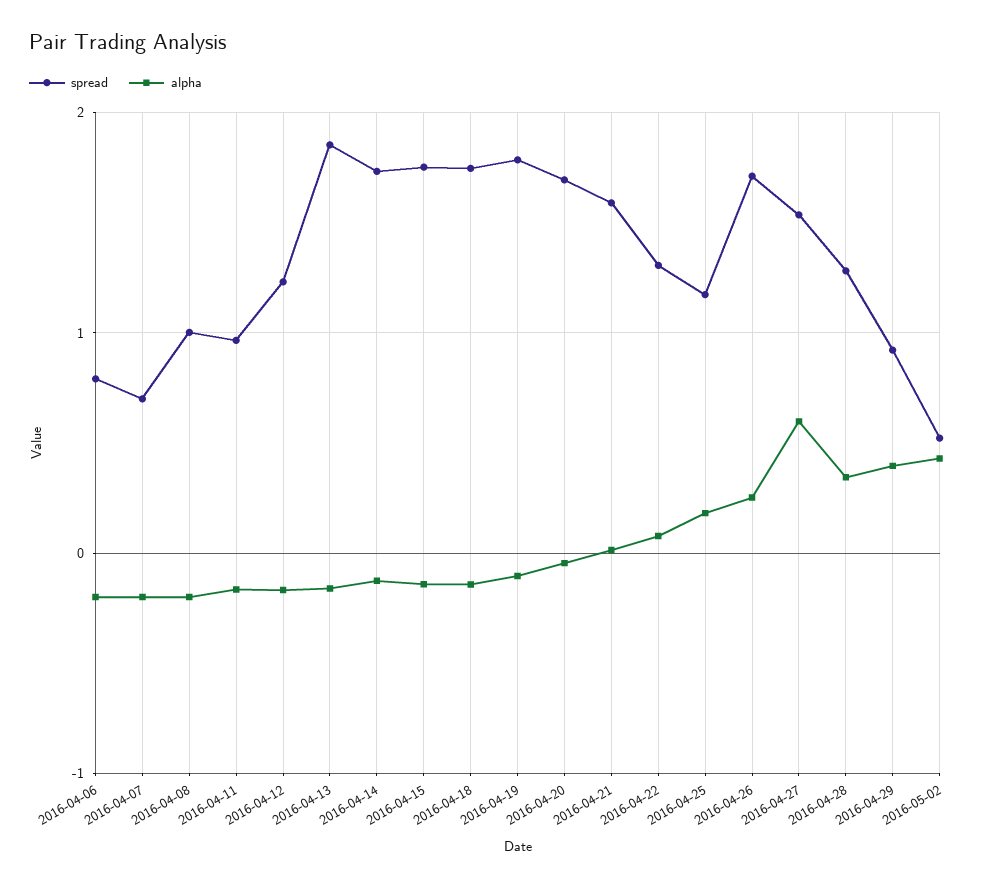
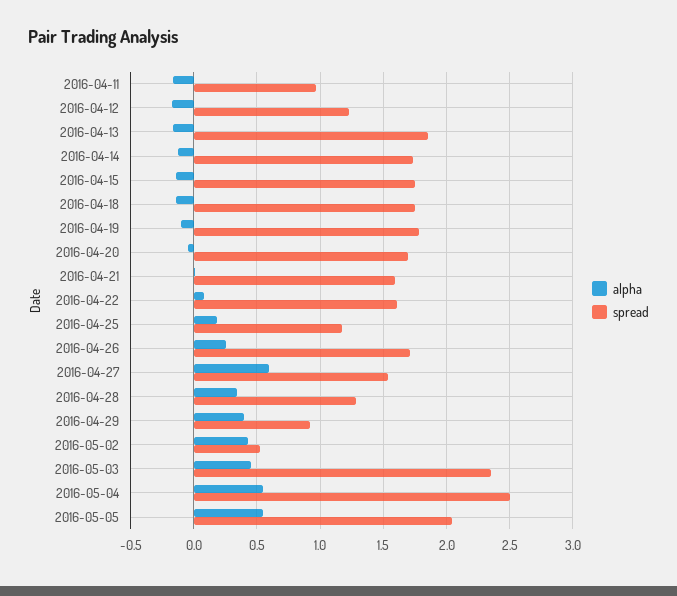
spread, 2016-04-06: 0.8 -> none
alpha, 2016-04-06: -0.2 -> none
spread, 2016-04-07: 0.7 -> none
alpha, 2016-04-07: -0.2 -> none
spread, 2016-04-08: 1 -> none
alpha, 2016-04-08: -0.2 -> none
spread, 2016-04-22: 1.3 -> 1.6
alpha, 2016-05-03: none -> 0.45
spread, 2016-05-03: none -> 2.35
alpha, 2016-05-04: none -> 0.55
spread, 2016-05-04: none -> 2.5
alpha, 2016-05-05: none -> 0.55
spread, 2016-05-05: none -> 2.05

